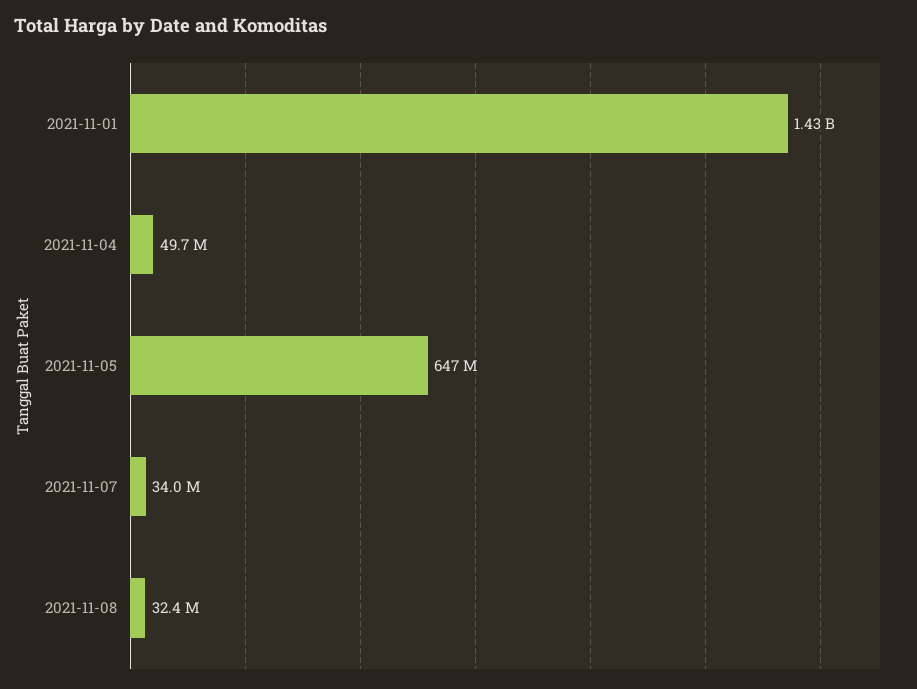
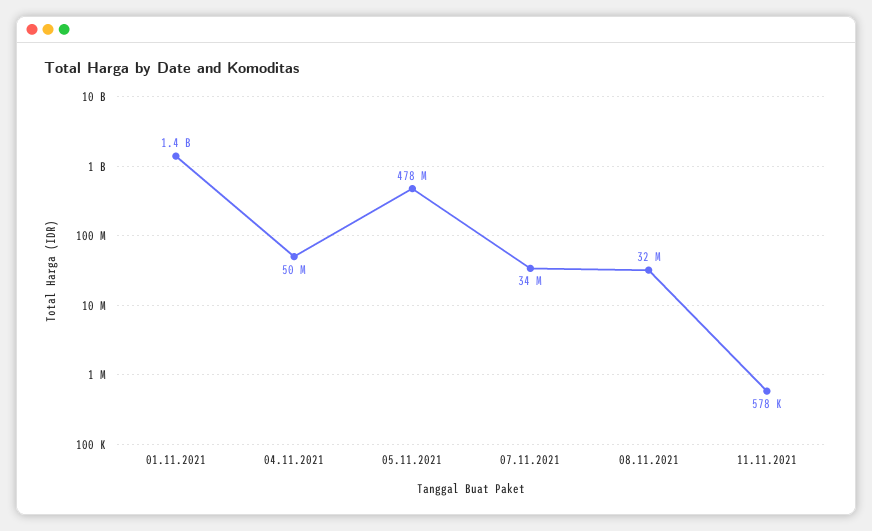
2021-11-05: 647000000 -> 478000000
11.11.2021: none -> 578000

